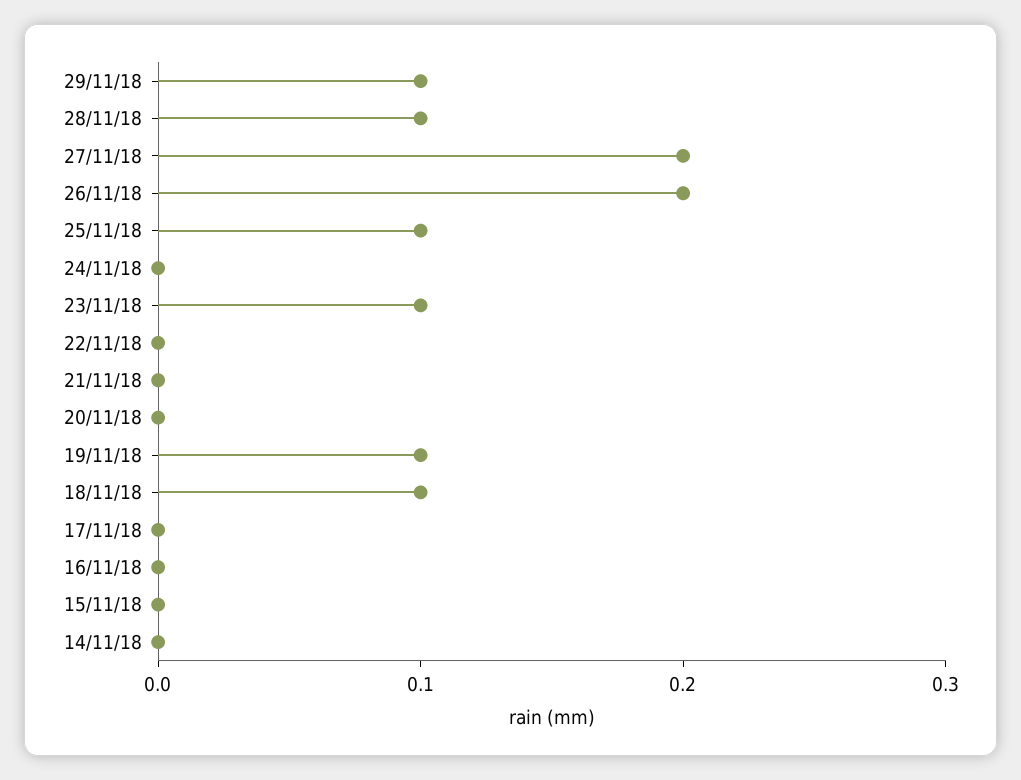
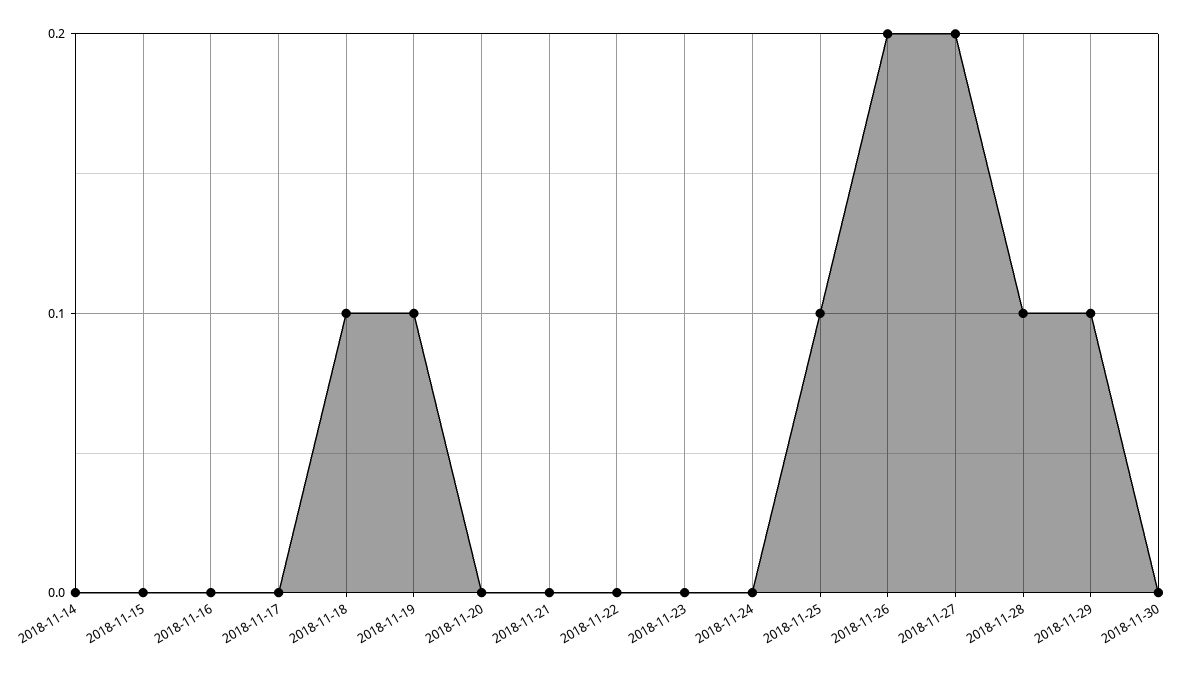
23/11/18: 0.1 -> 0
2018-11-30: none -> 0

